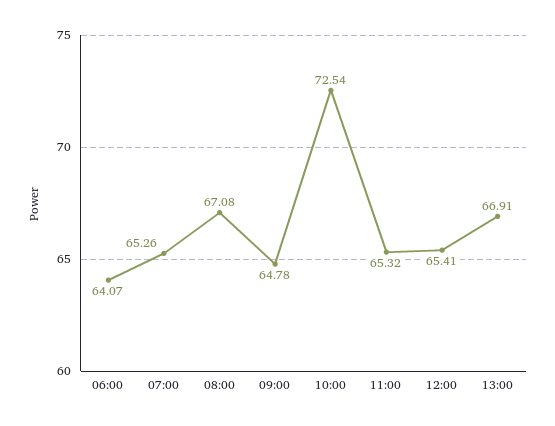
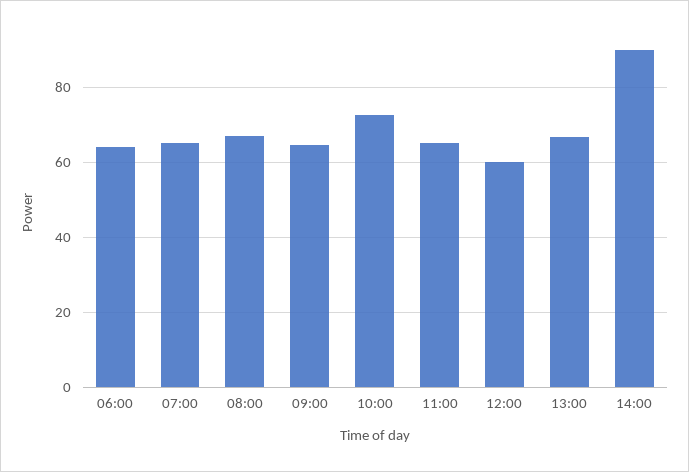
12:00: 65.41 -> 60
14:00: none -> 90

